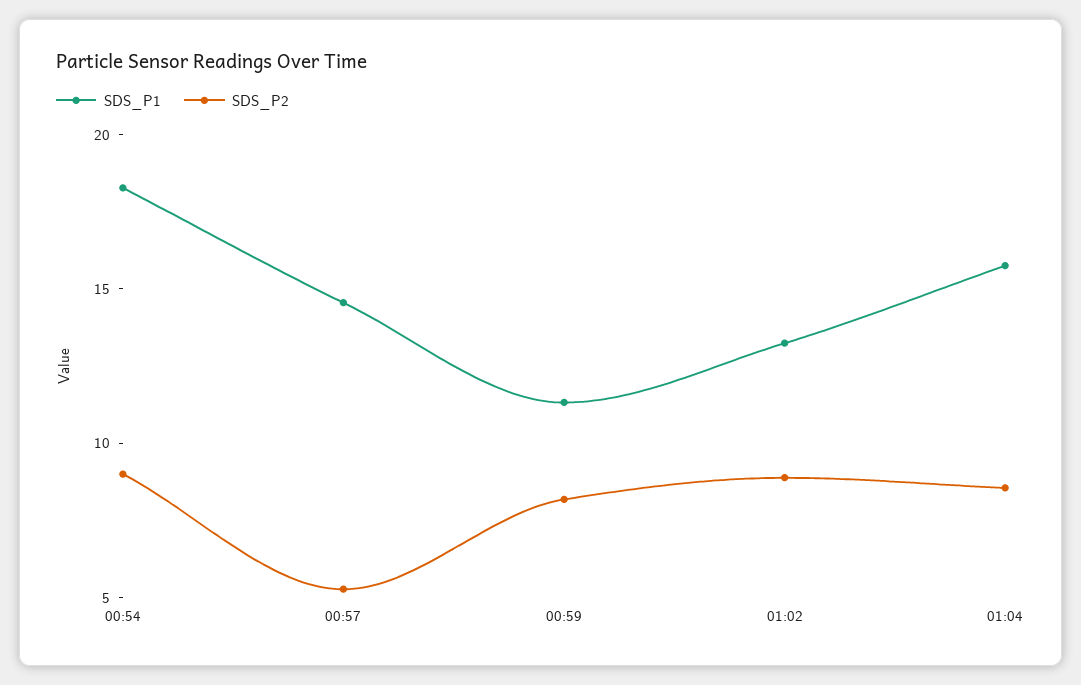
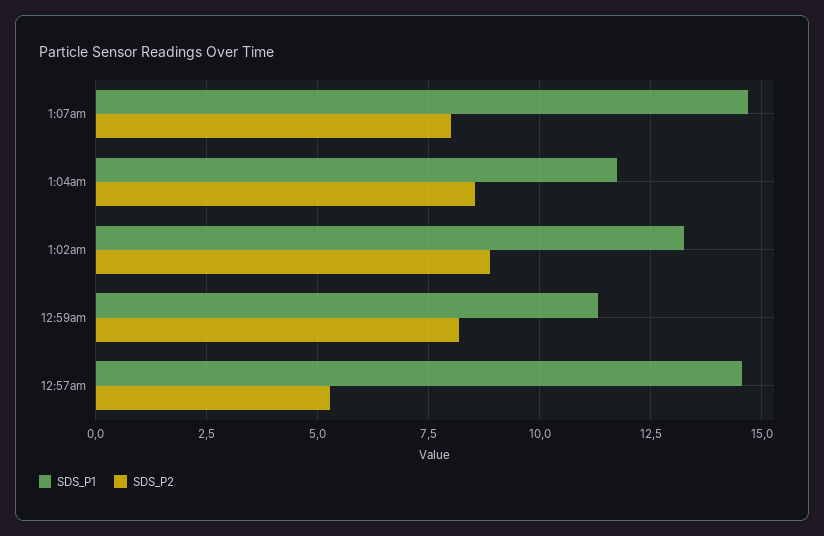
SDS_P1, 00:54: 18 -> none
SDS_P2, 00:54: 9 -> none
SDS_P1, 01:04: 16 -> 11.75
SDS_P1, 1:07am: none -> 14.75
SDS_P2, 1:07am: none -> 8

